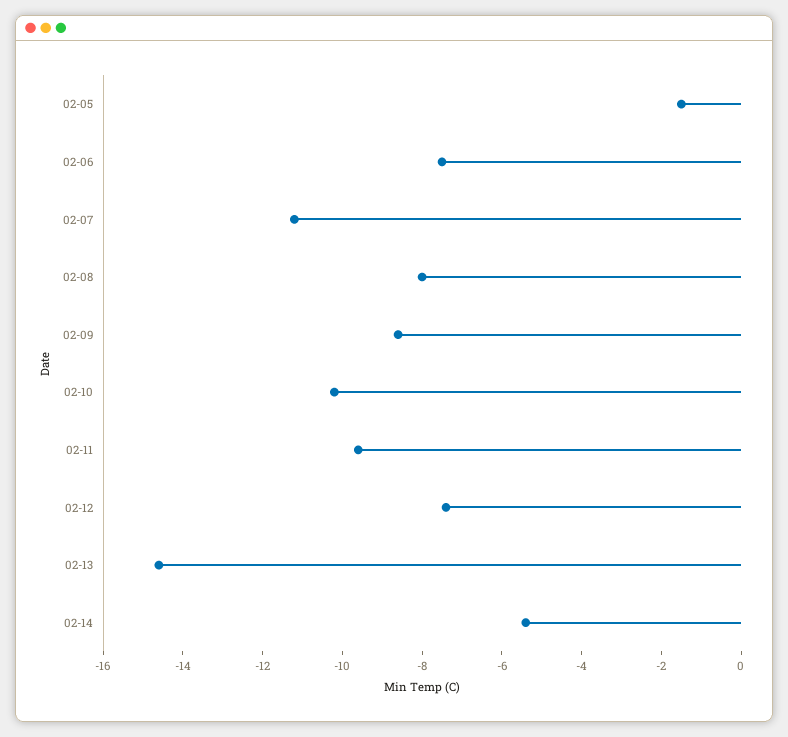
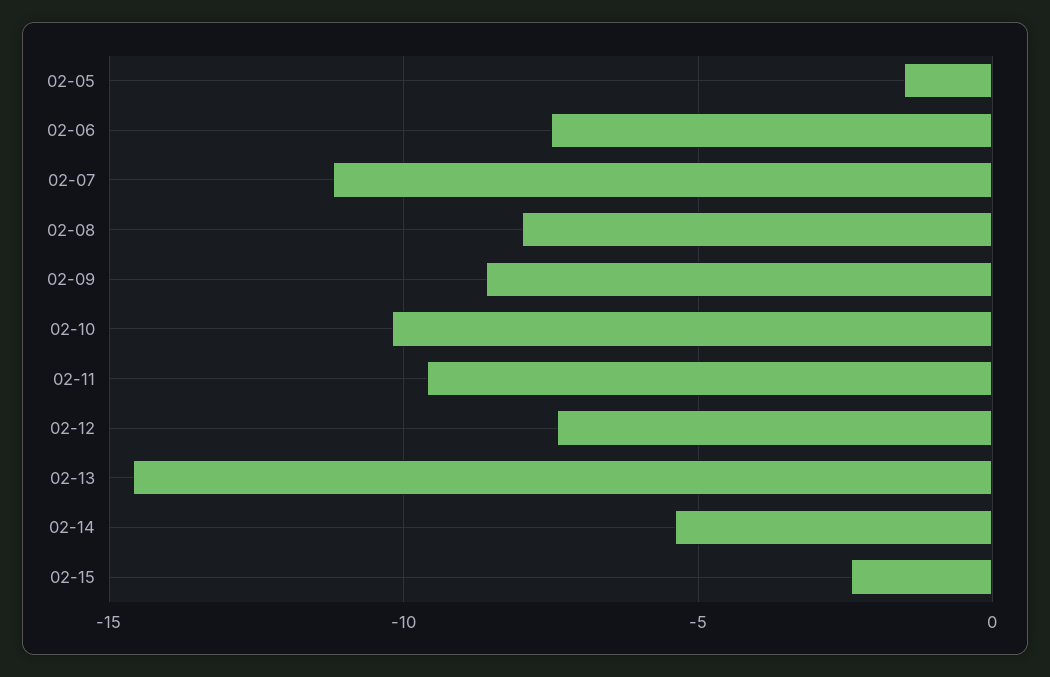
02-15: none -> -2.5

